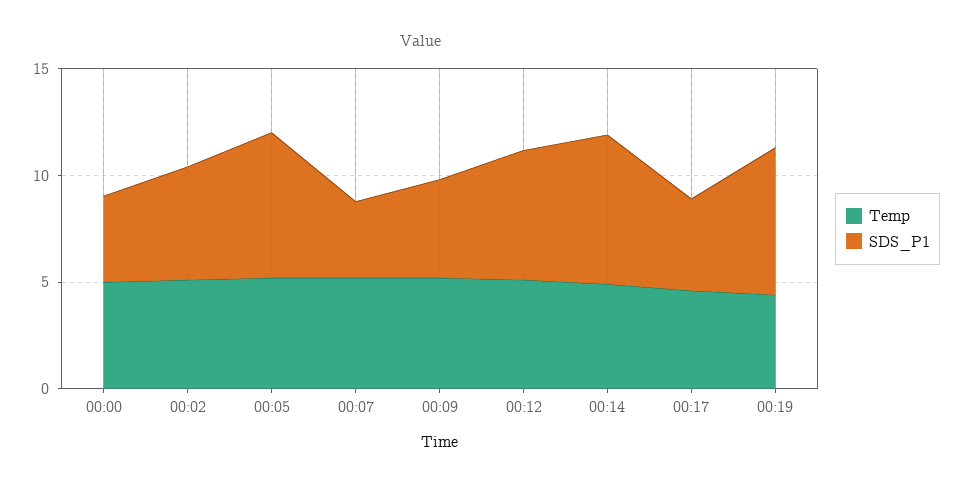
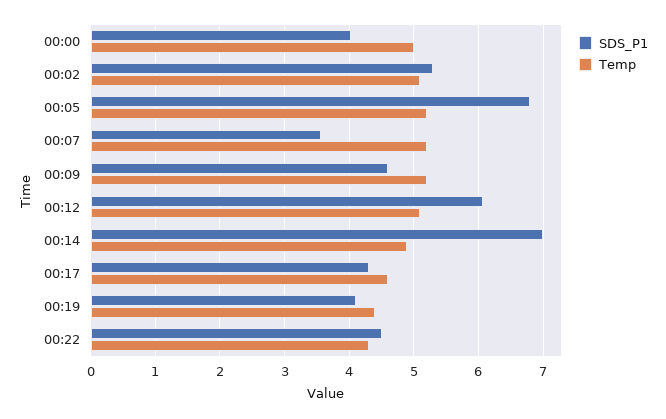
SDS_P1, 00:19: 7 -> 4.1
SDS_P1, 00:22: none -> 4.5
Temp, 00:22: none -> 4.3

